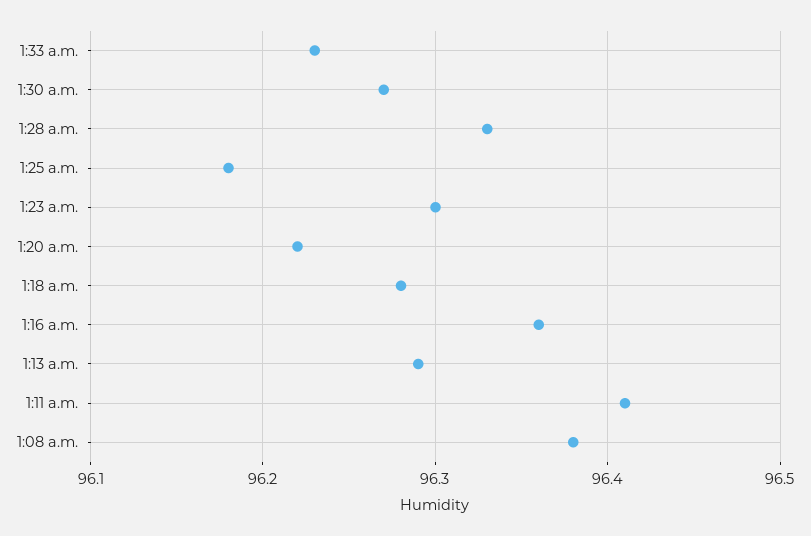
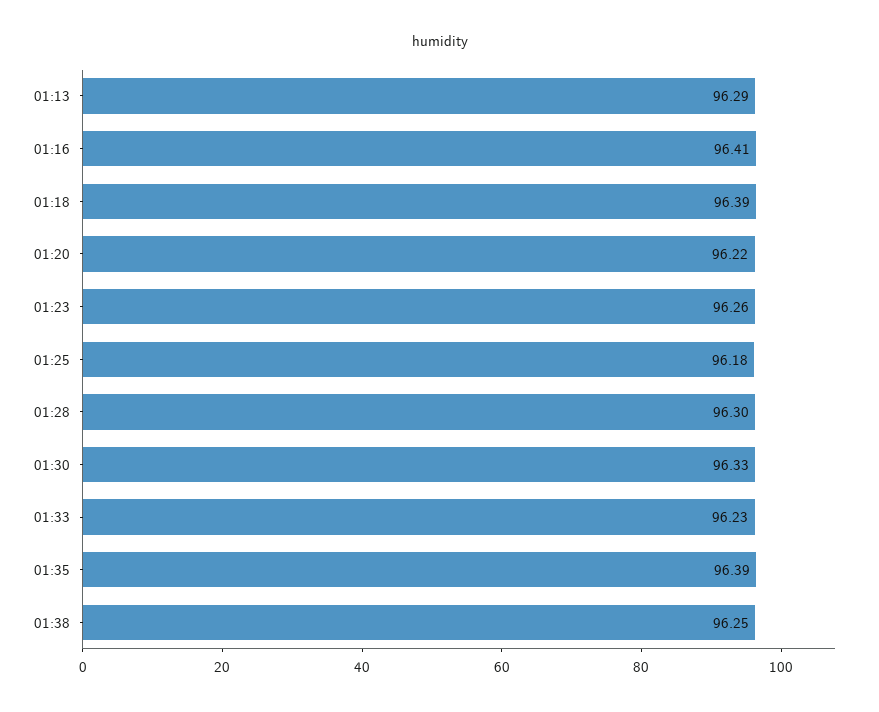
1:30 a.m.: 96.27 -> 96.33
1:28 a.m.: 96.33 -> 96.3
1:23 a.m.: 96.3 -> 96.26
1:18 a.m.: 96.28 -> 96.39
1:16 a.m.: 96.36 -> 96.41
1:11 a.m.: 96.41 -> none
1:08 a.m.: 96.38 -> none
01:35: none -> 96.39
01:38: none -> 96.25

